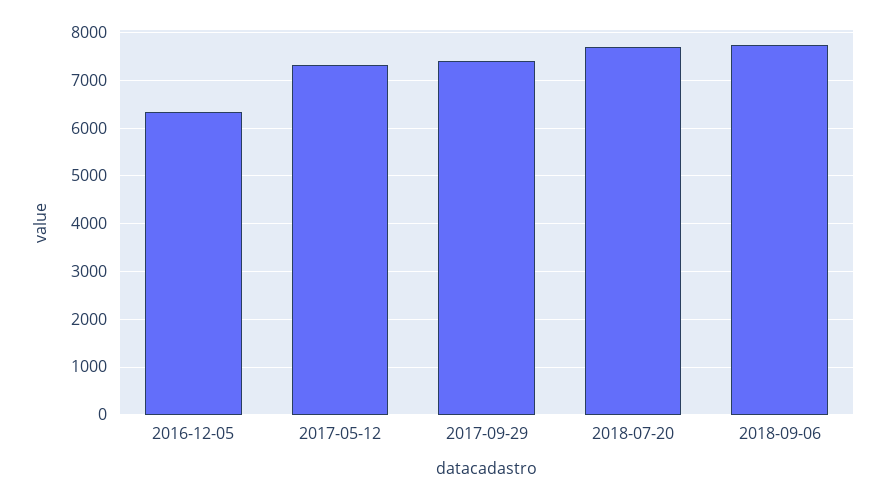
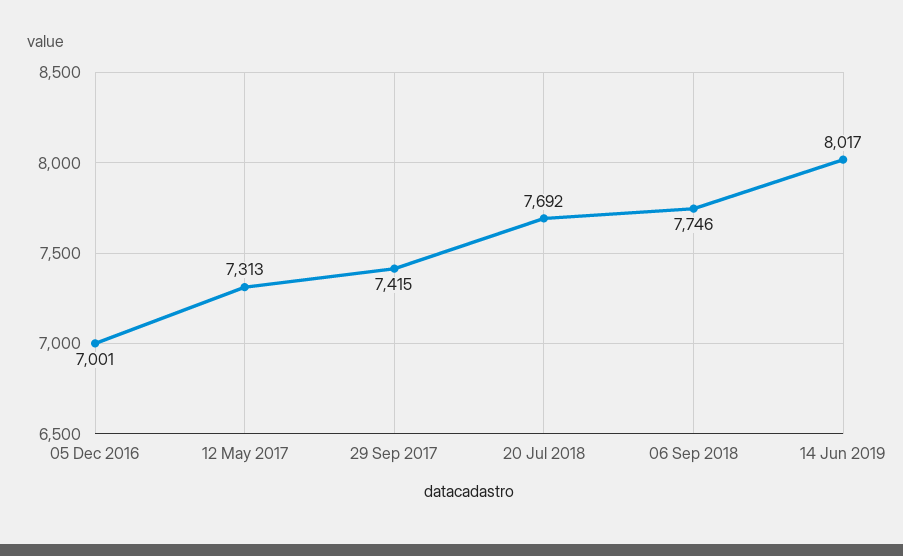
2016-12-05: 6400 -> 7001
14 Jun 2019: none -> 8017

